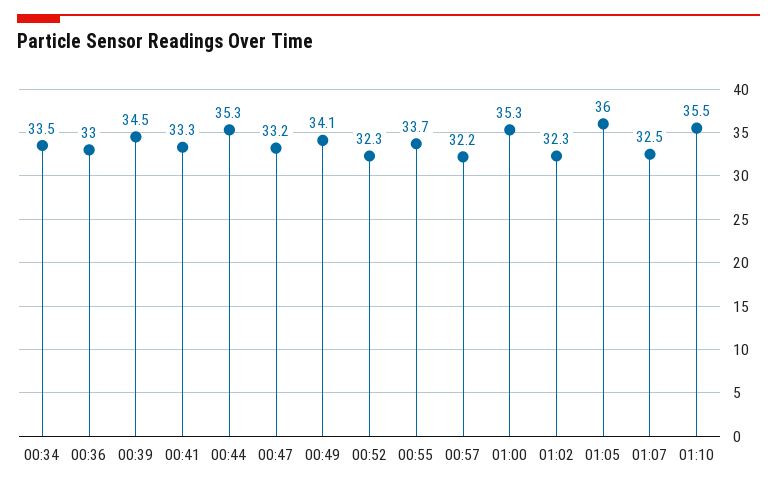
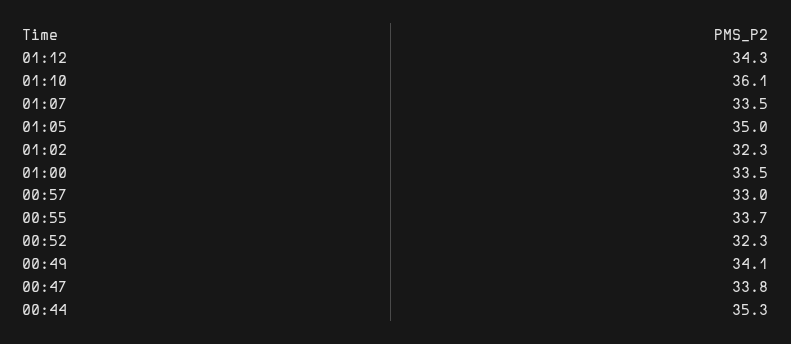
00:34: 33.5 -> none
00:36: 33 -> none
00:39: 34.5 -> none
00:41: 33.3 -> none
00:47: 33.2 -> 33.8
00:57: 32.2 -> 33
01:00: 35.3 -> 33.5
01:05: 36 -> 35
01:07: 32.5 -> 33.5
01:10: 35.5 -> 36.1
01:12: none -> 34.3

